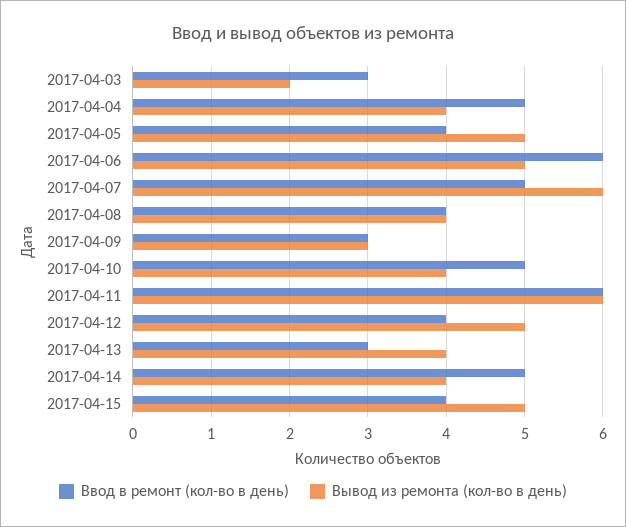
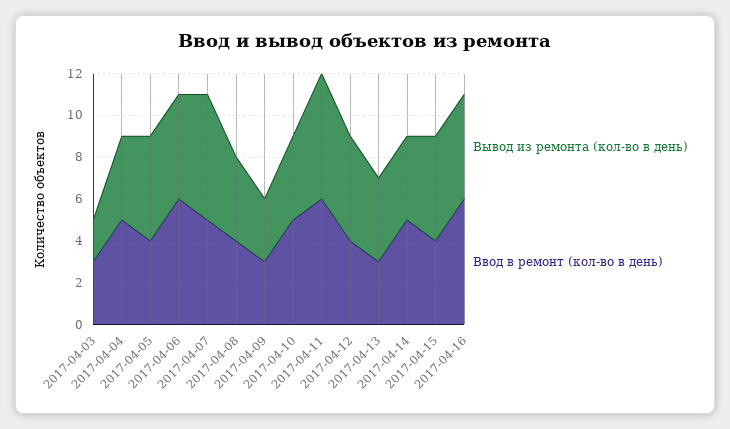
Вывод из ремонта (кол-во в день), 2017-04-16: none -> 5
Ввод в ремонт (кол-во в день), 2017-04-16: none -> 6

